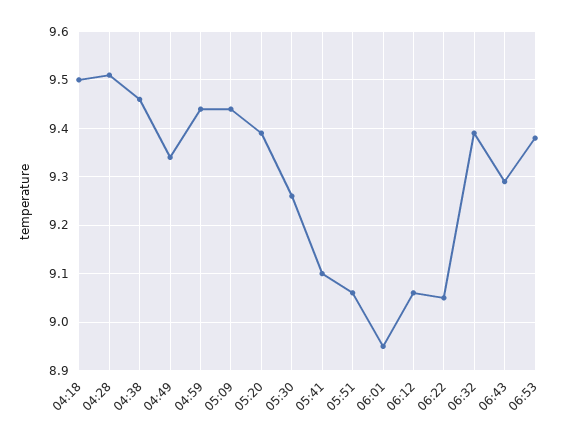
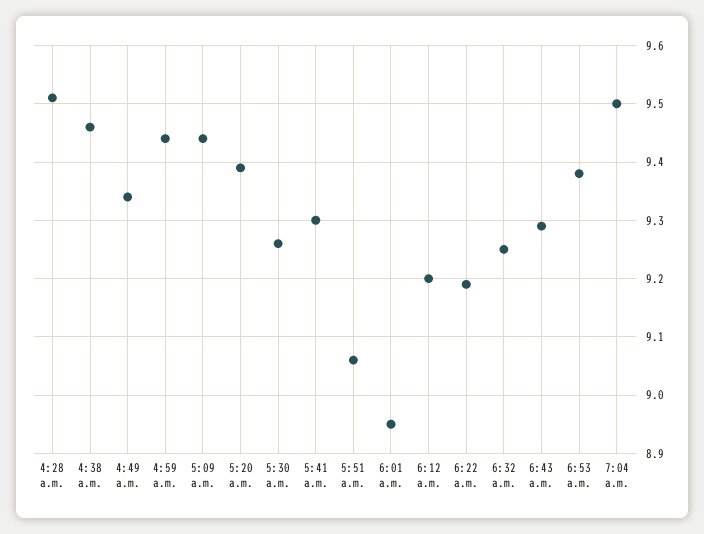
04:18: 9.5 -> none
05:41: 9.1 -> 9.3
06:12: 9.05 -> 9.2
06:22: 9.05 -> 9.2
06:32: 9.4 -> 9.25
7:04 a.m.: none -> 9.5

